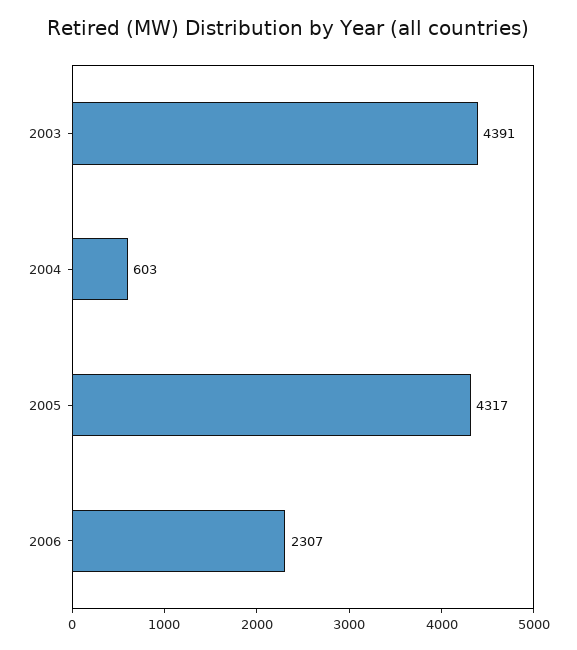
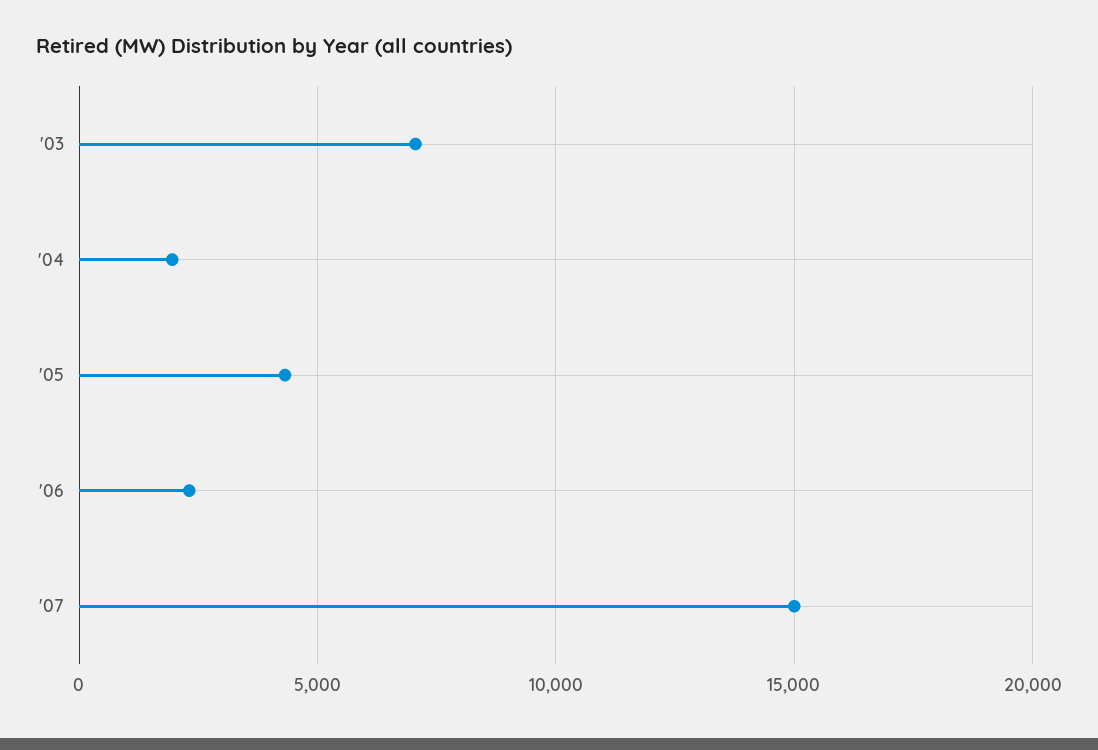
2003: 4391 -> 7000
2004: 603 -> 2000
'07: none -> 15000

